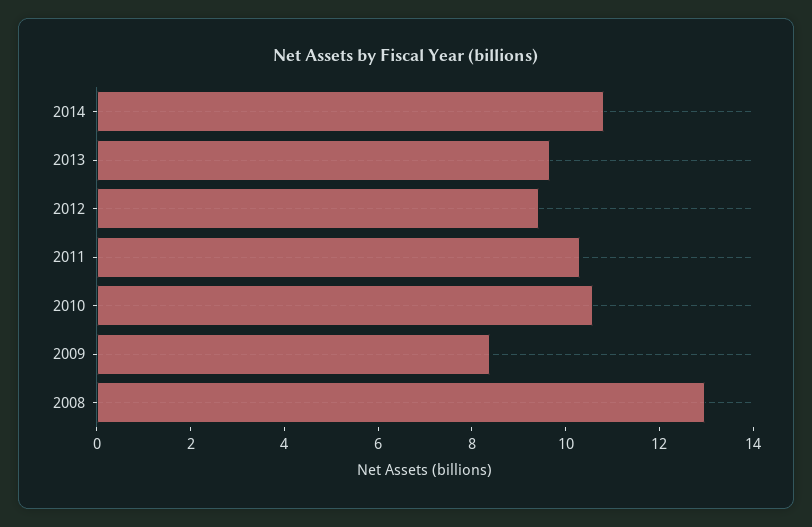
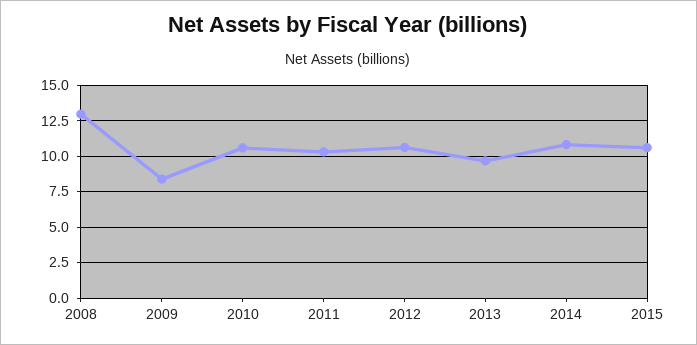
2012: 9.5 -> 10.5
2015: none -> 10.5

